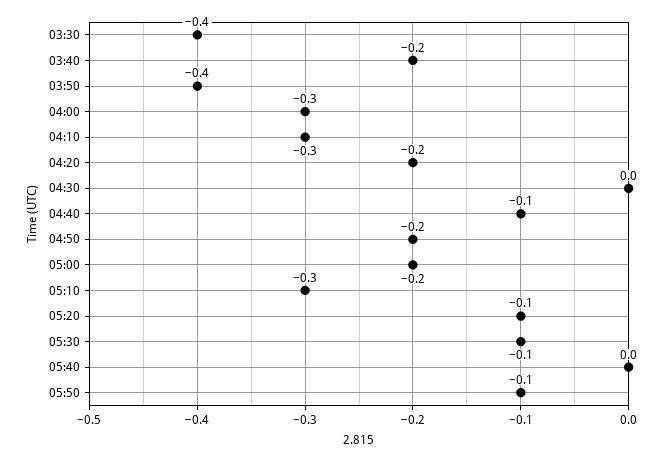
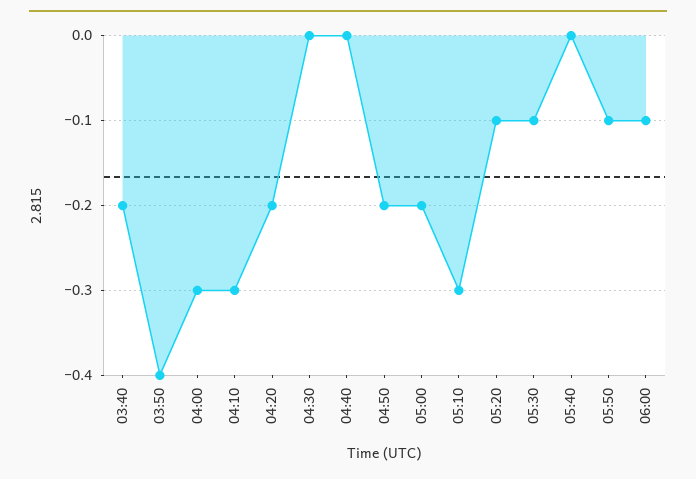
03:30: -0.4 -> none
04:40: -0.1 -> 0
06:00: none -> -0.1

